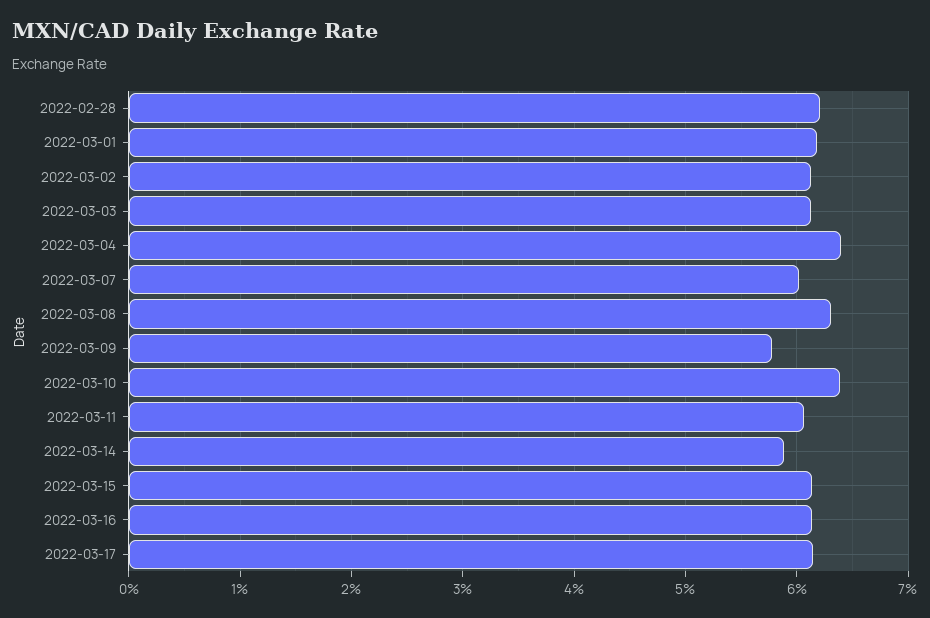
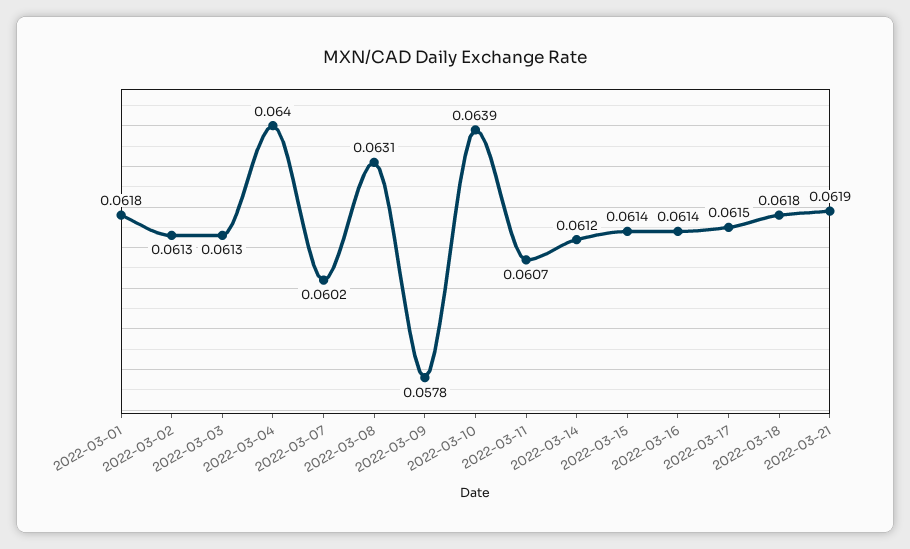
2022-02-28: 0.062 -> none
2022-03-14: 0.059 -> 0.0612
2022-03-18: none -> 0.0618
2022-03-21: none -> 0.0619

